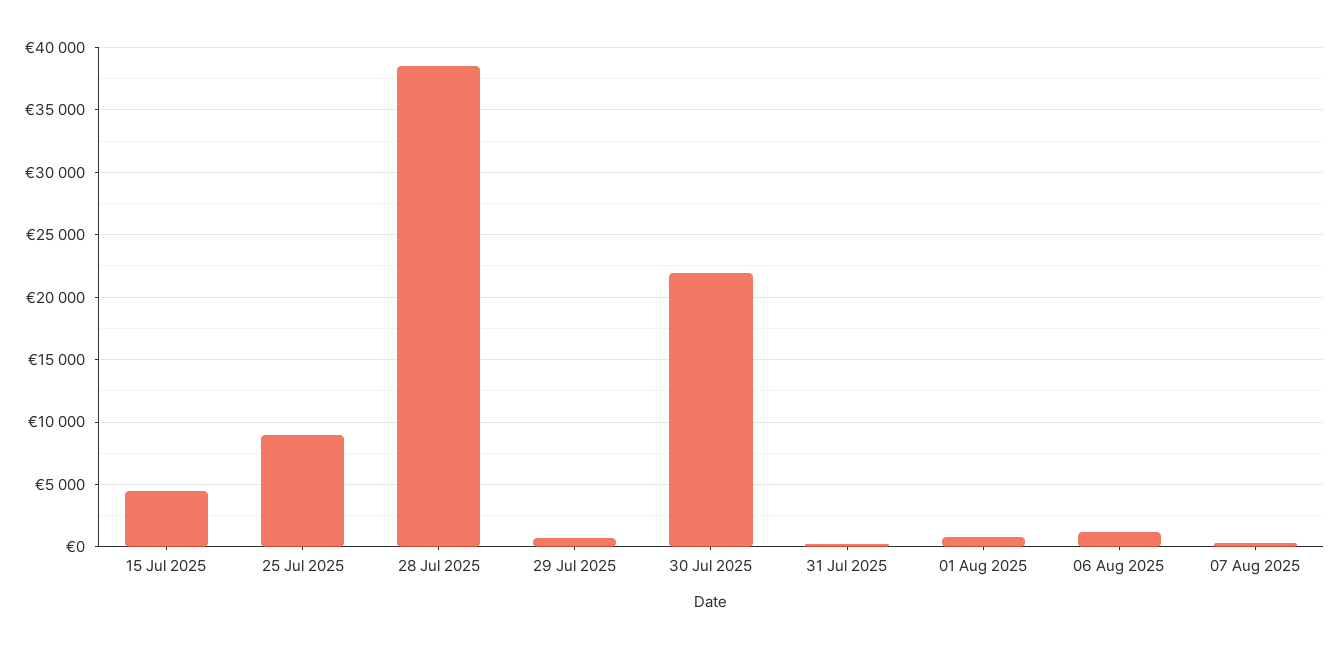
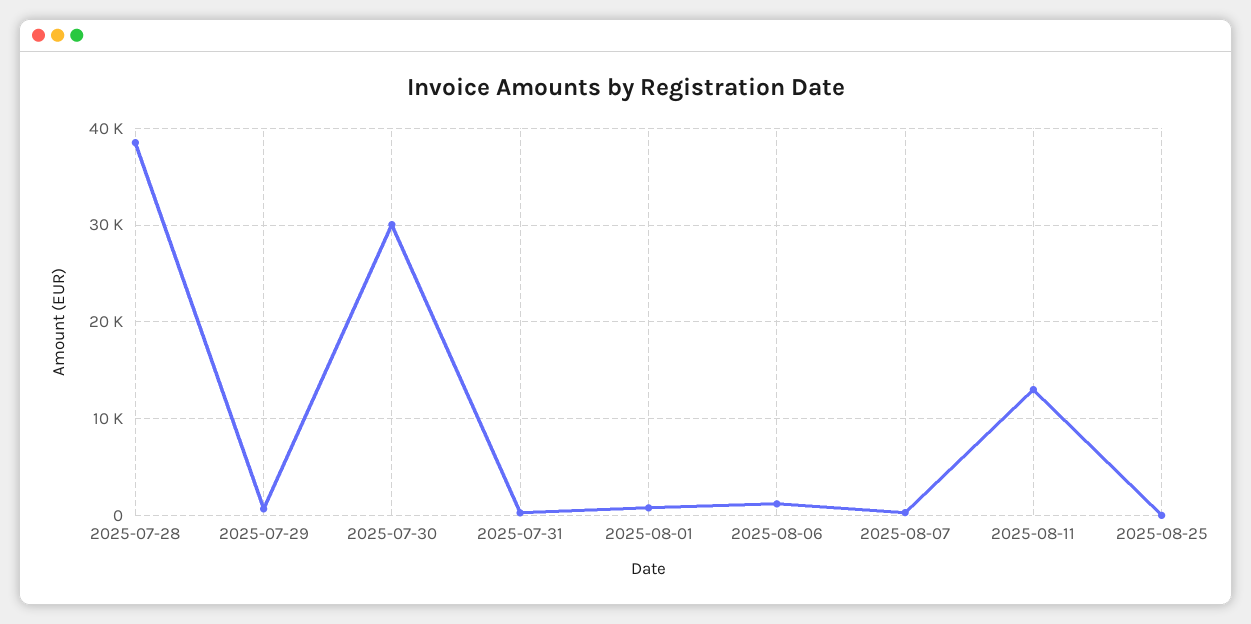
15 Jul 2025: 4500 -> none
25 Jul 2025: 9000 -> none
30 Jul 2025: 22000 -> 30000
2025-08-11: none -> 13000
2025-08-25: none -> 0

